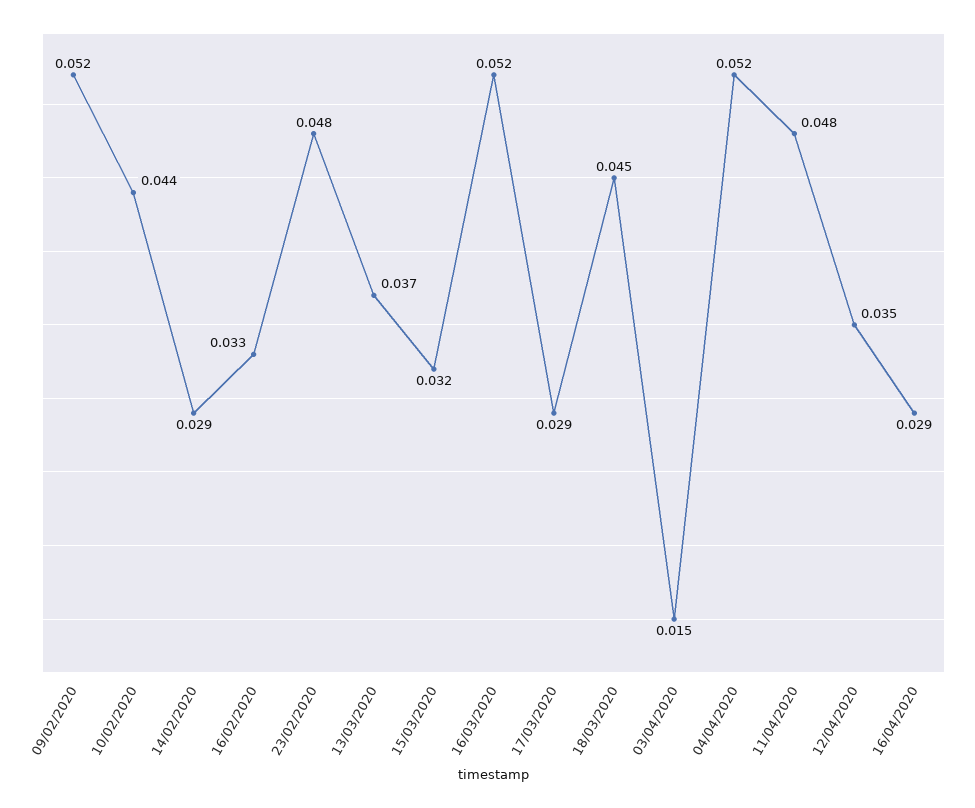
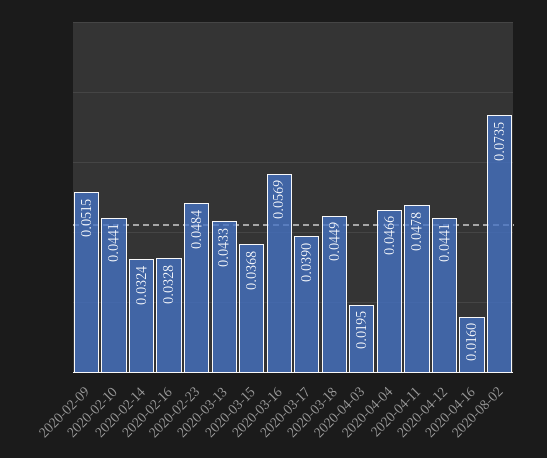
14/02/2020: 0.029 -> 0.0324
13/03/2020: 0.037 -> 0.0433
15/03/2020: 0.032 -> 0.0368
16/03/2020: 0.052 -> 0.0569
17/03/2020: 0.029 -> 0.039
03/04/2020: 0.015 -> 0.0195
04/04/2020: 0.052 -> 0.0466
12/04/2020: 0.035 -> 0.0441
16/04/2020: 0.029 -> 0.016
2020-08-02: none -> 0.0735

